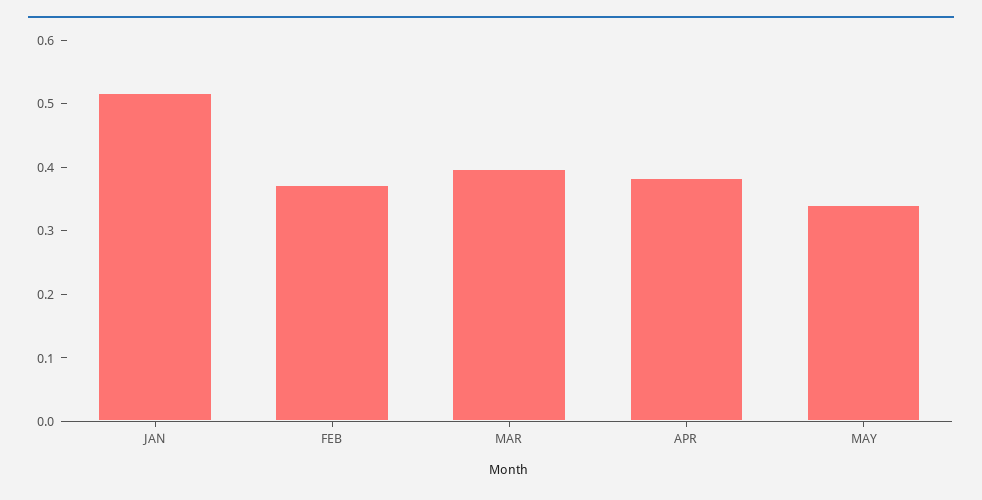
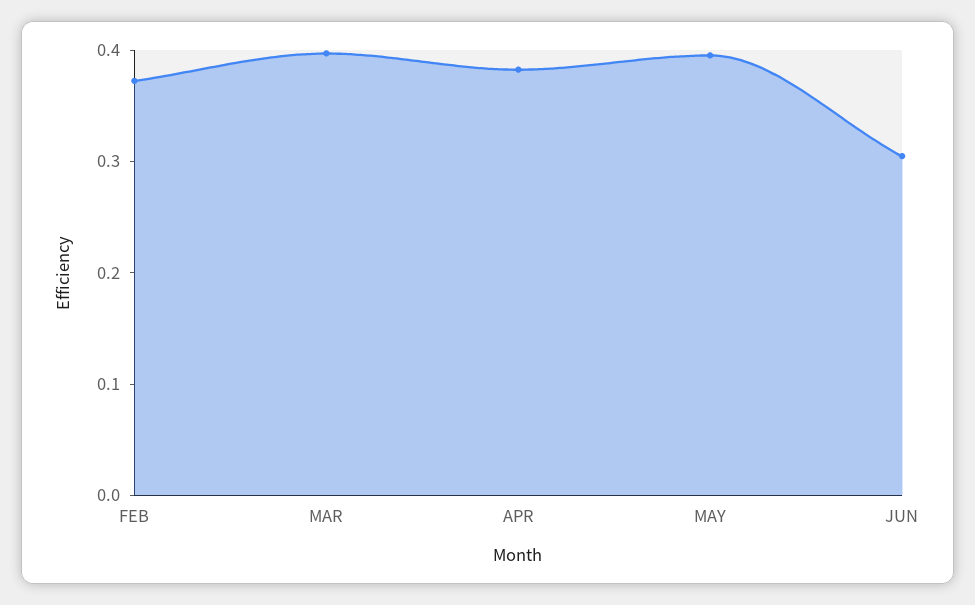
JAN: 0.52 -> none
MAY: 0.34 -> 0.4
JUN: none -> 0.3

